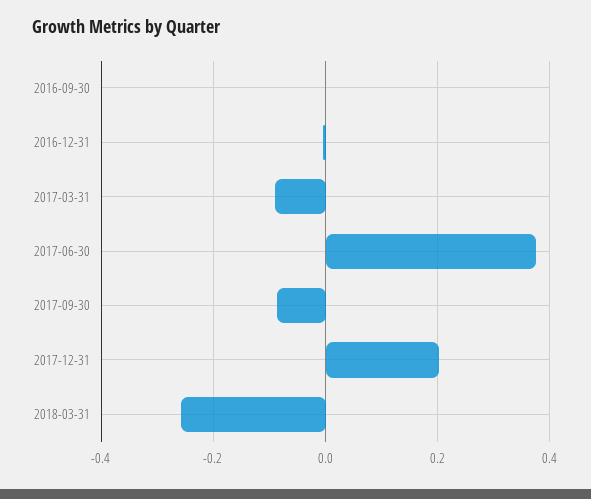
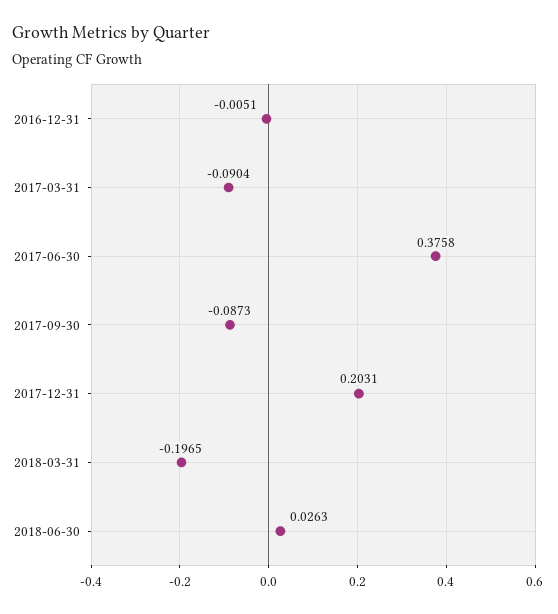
2016-09-30: 0 -> none
2018-03-31: -0.26 -> -0.1965
2018-06-30: none -> 0.0263

